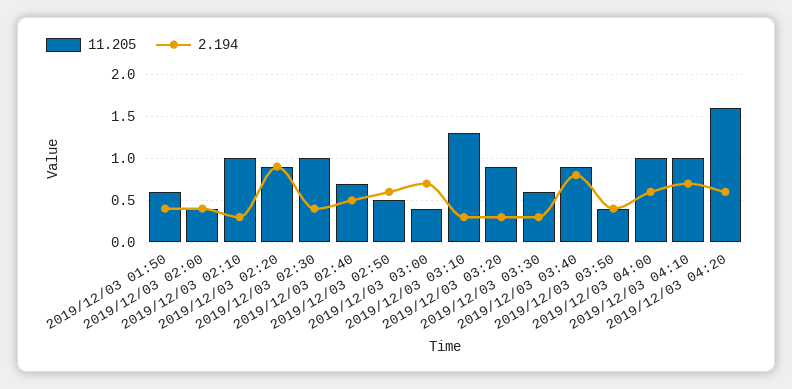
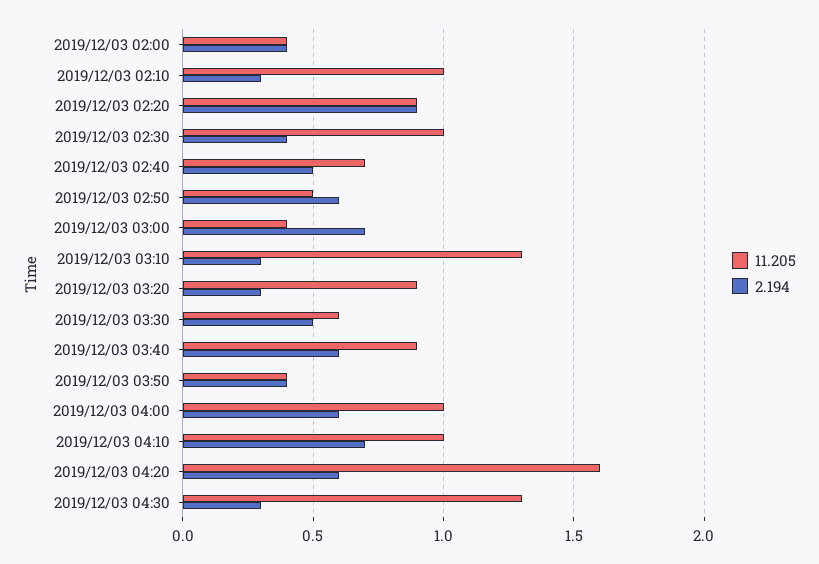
11.205, 2019/12/03 01:50: 0.6 -> none
2.194, 2019/12/03 01:50: 0.4 -> none
2.194, 2019/12/03 03:30: 0.3 -> 0.5
2.194, 2019/12/03 03:40: 0.8 -> 0.6
11.205, 2019/12/03 04:30: none -> 1.3
2.194, 2019/12/03 04:30: none -> 0.3

